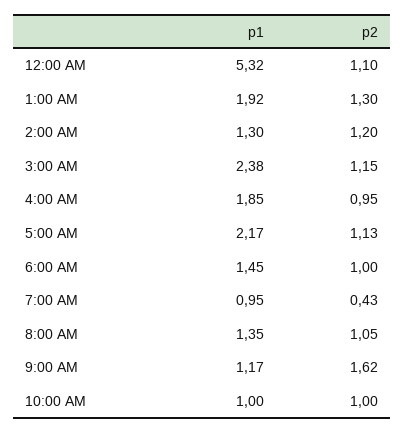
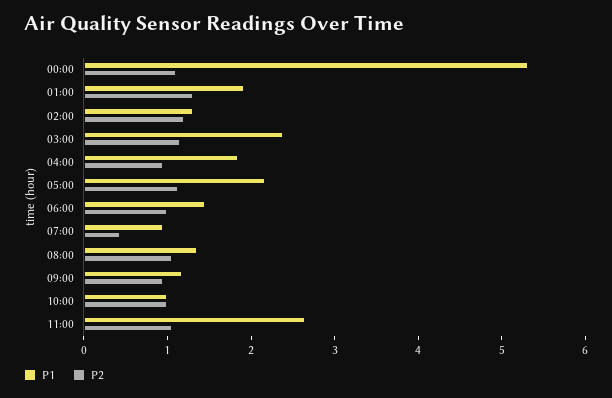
p2, 9:00 AM: 1.62 -> 1
p1, 11:00: none -> 2.6
p2, 11:00: none -> 1

